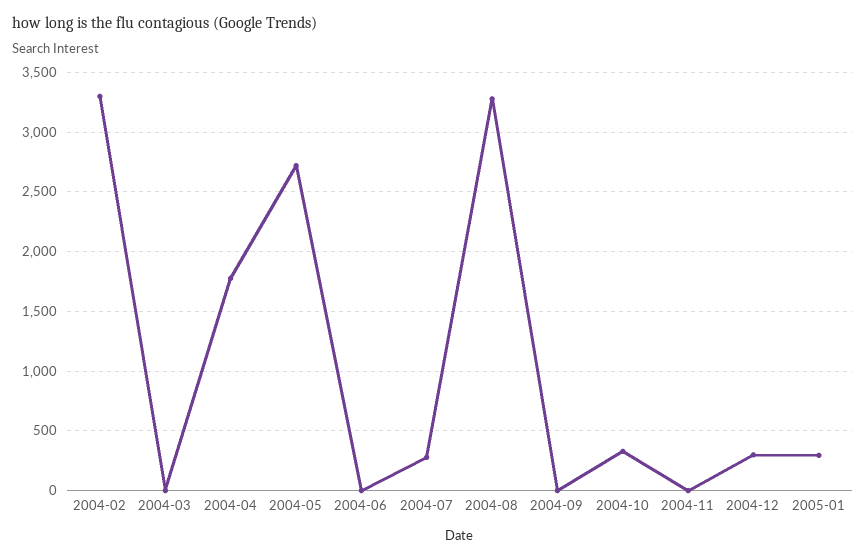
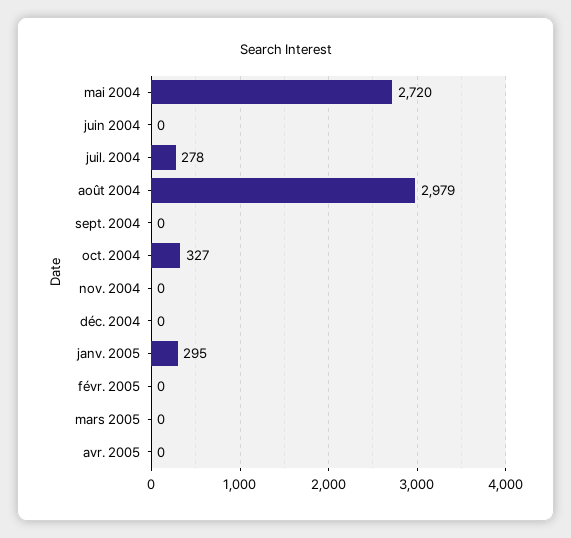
2004-02: 3300 -> none
2004-03: 0 -> none
2004-04: 1800 -> none
2004-08: 3300 -> 2979
2004-12: 300 -> 0
févr. 2005: none -> 0
mars 2005: none -> 0
avr. 2005: none -> 0

